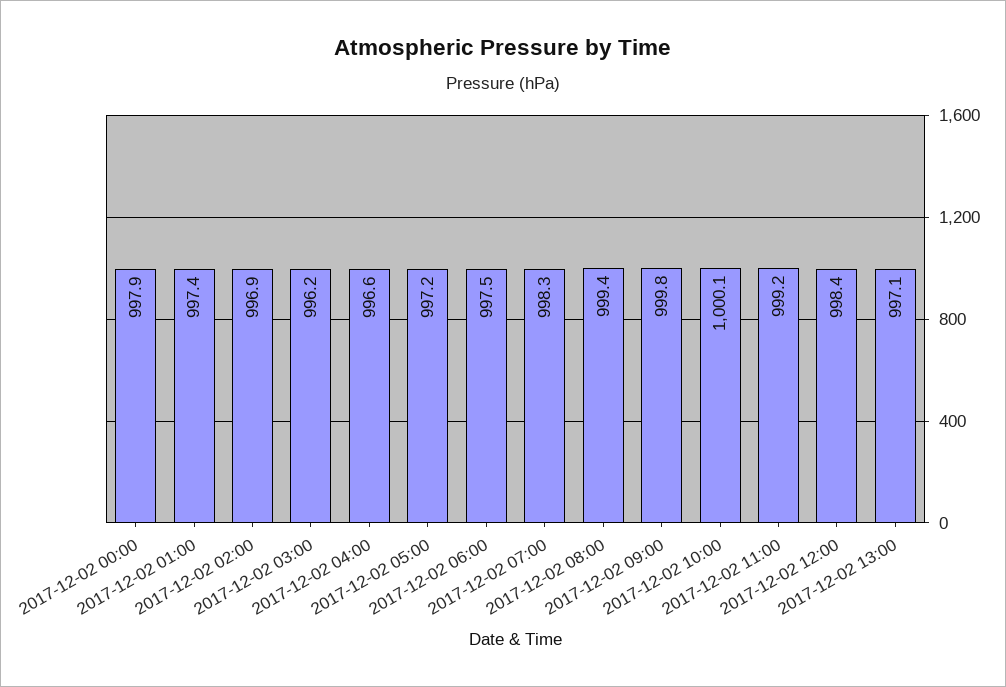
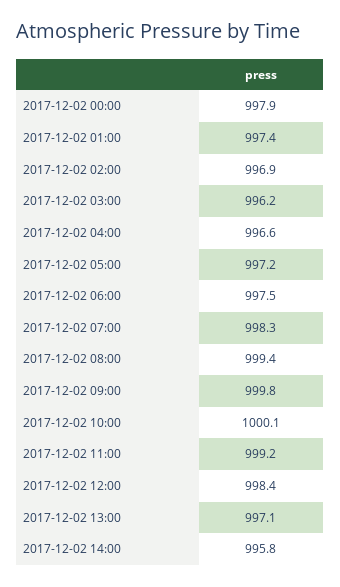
2017-12-02 14:00: none -> 995.8

